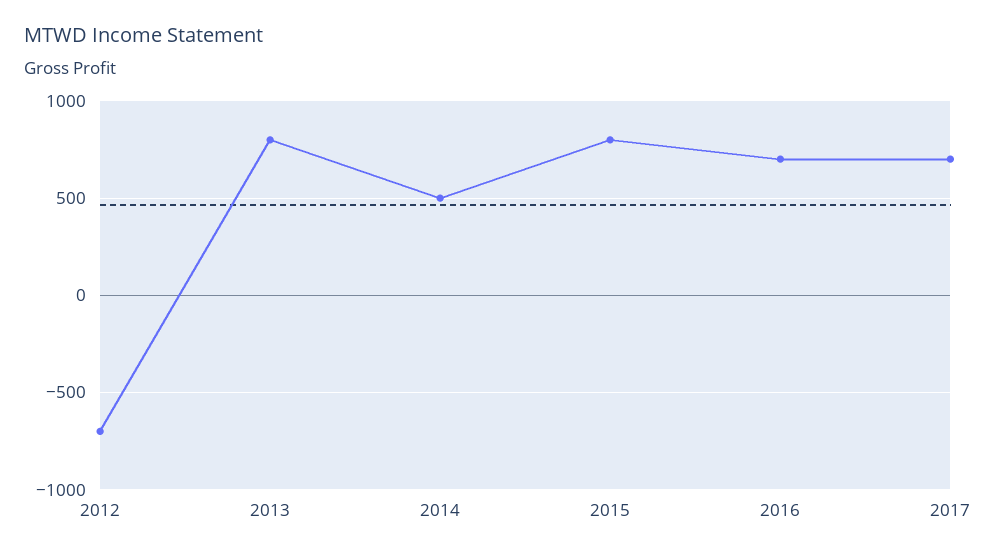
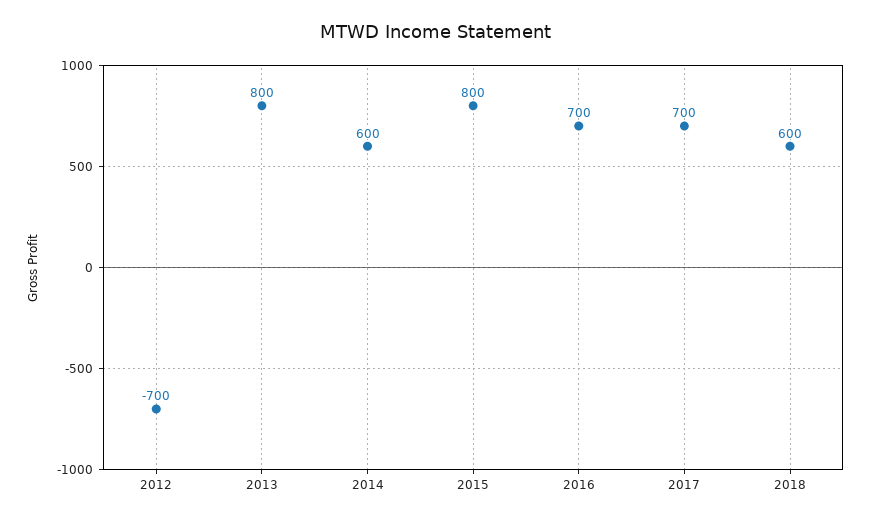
2014: 500 -> 600
2018: none -> 600

